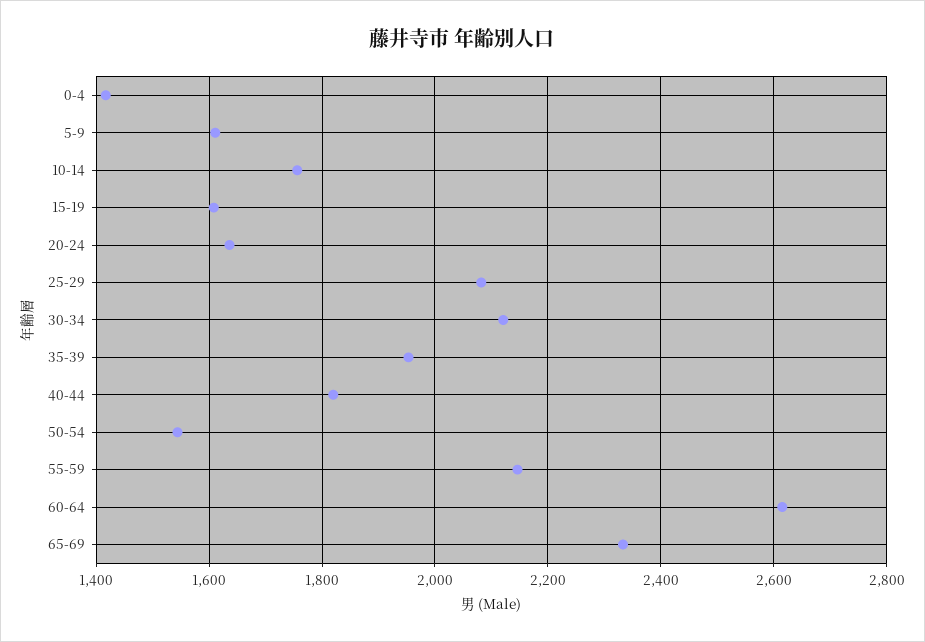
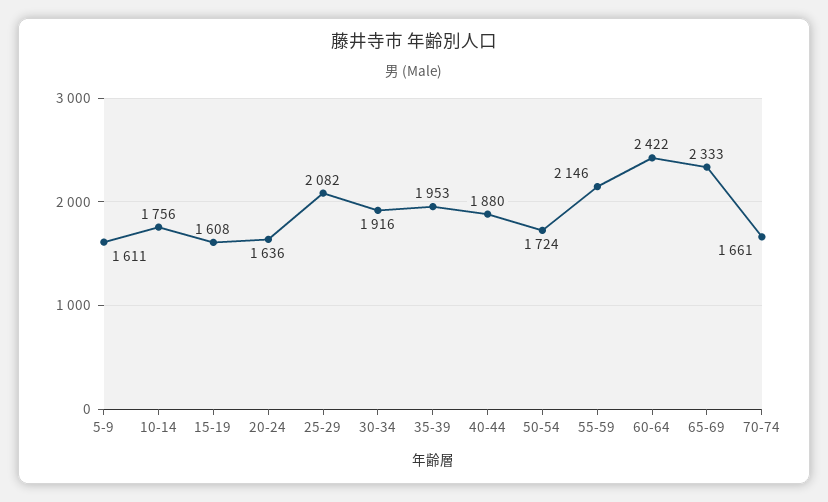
0-4: 1420 -> none
30-34: 2120 -> 1916
40-44: 1820 -> 1880
50-54: 1540 -> 1724
60-64: 2620 -> 2422
70-74: none -> 1661

